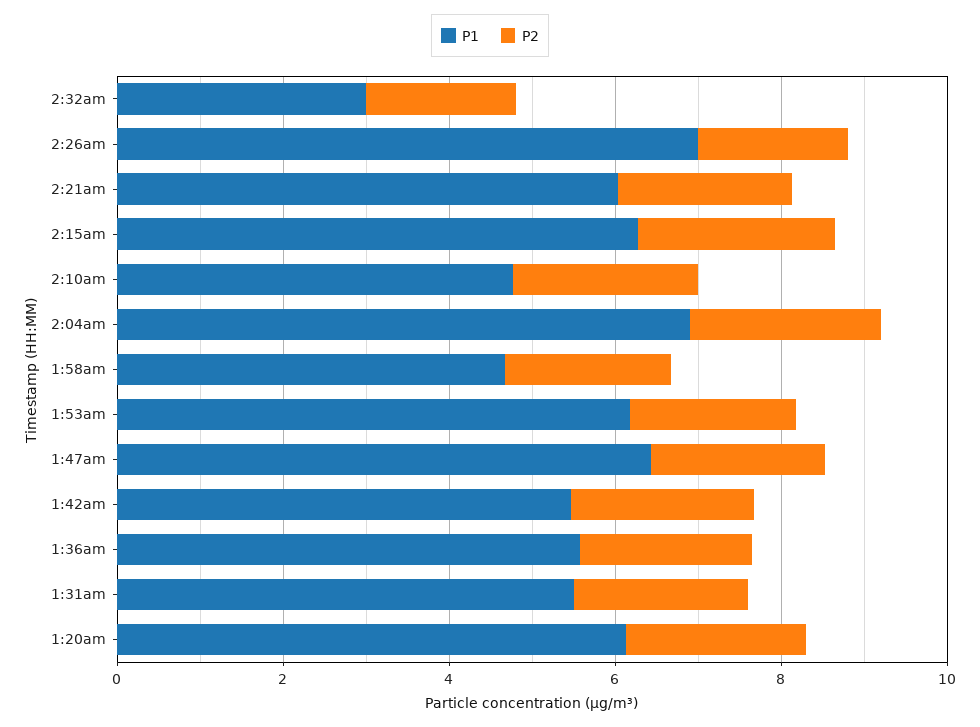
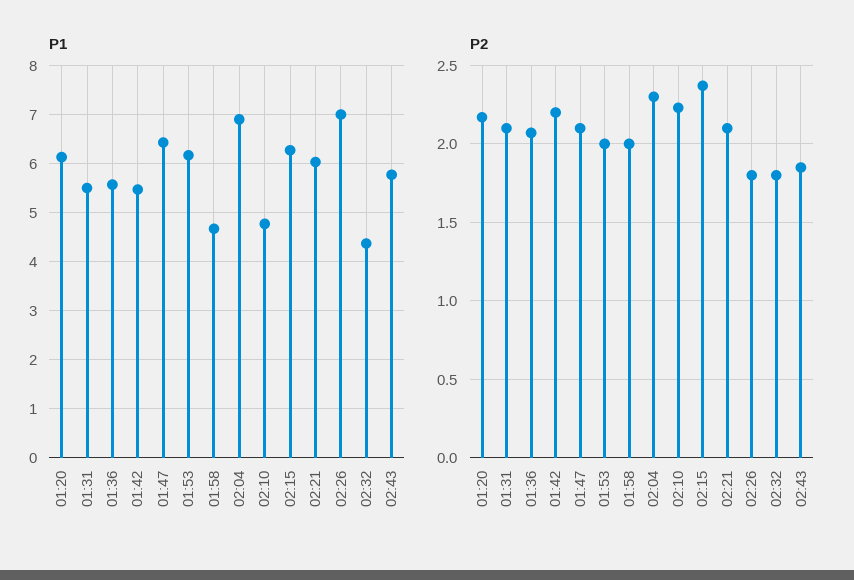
P1, 2:32am: 3 -> 4.4
P1, 02:43: none -> 5.8
P2, 02:43: none -> 1.85

